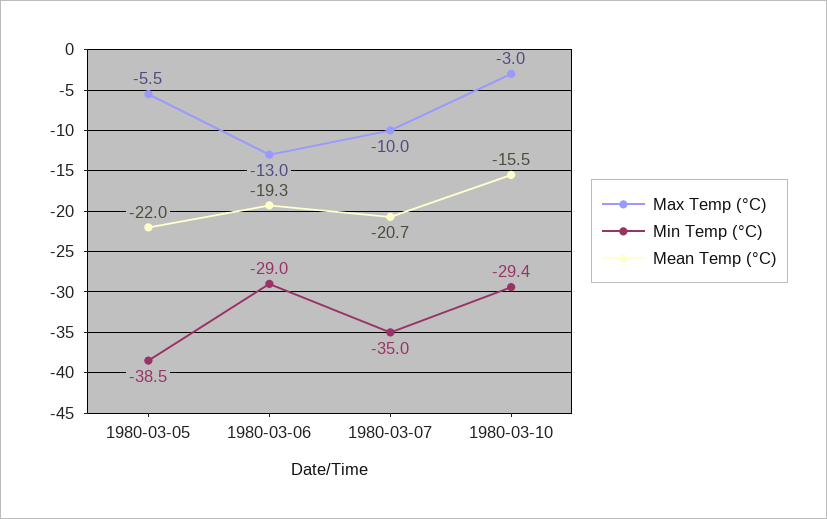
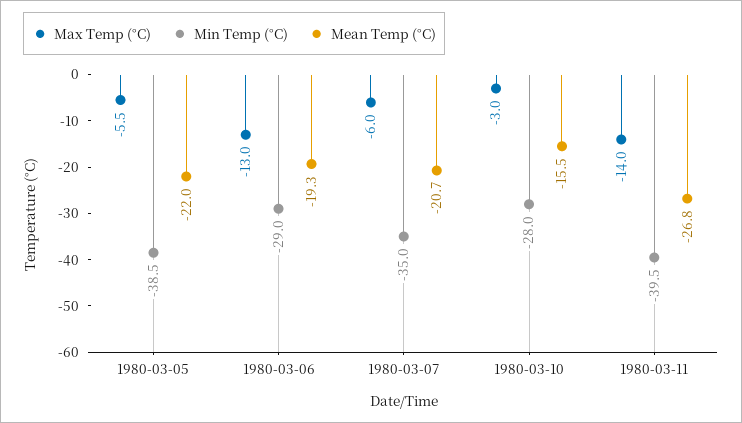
Max Temp (°C), 1980-03-07: -10 -> -6
Min Temp (°C), 1980-03-10: -29.4 -> -28
Max Temp (°C), 1980-03-11: none -> -14
Min Temp (°C), 1980-03-11: none -> -39.5
Mean Temp (°C), 1980-03-11: none -> -26.8

